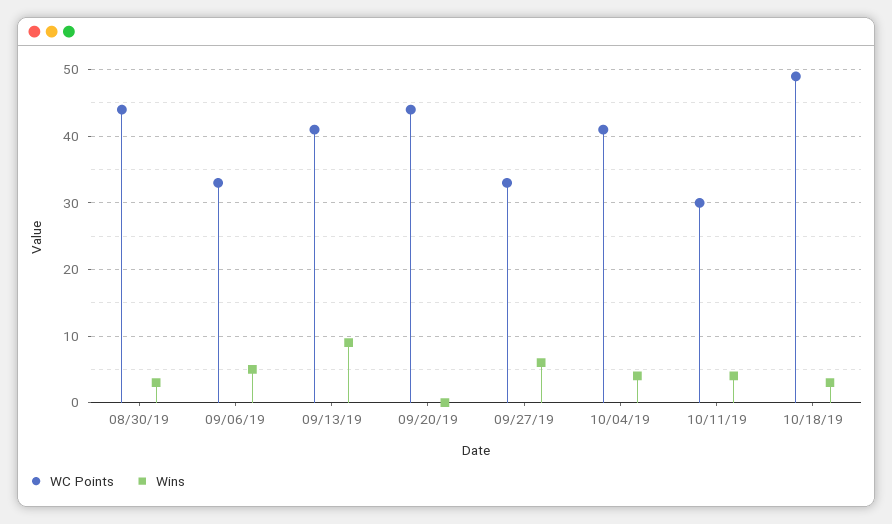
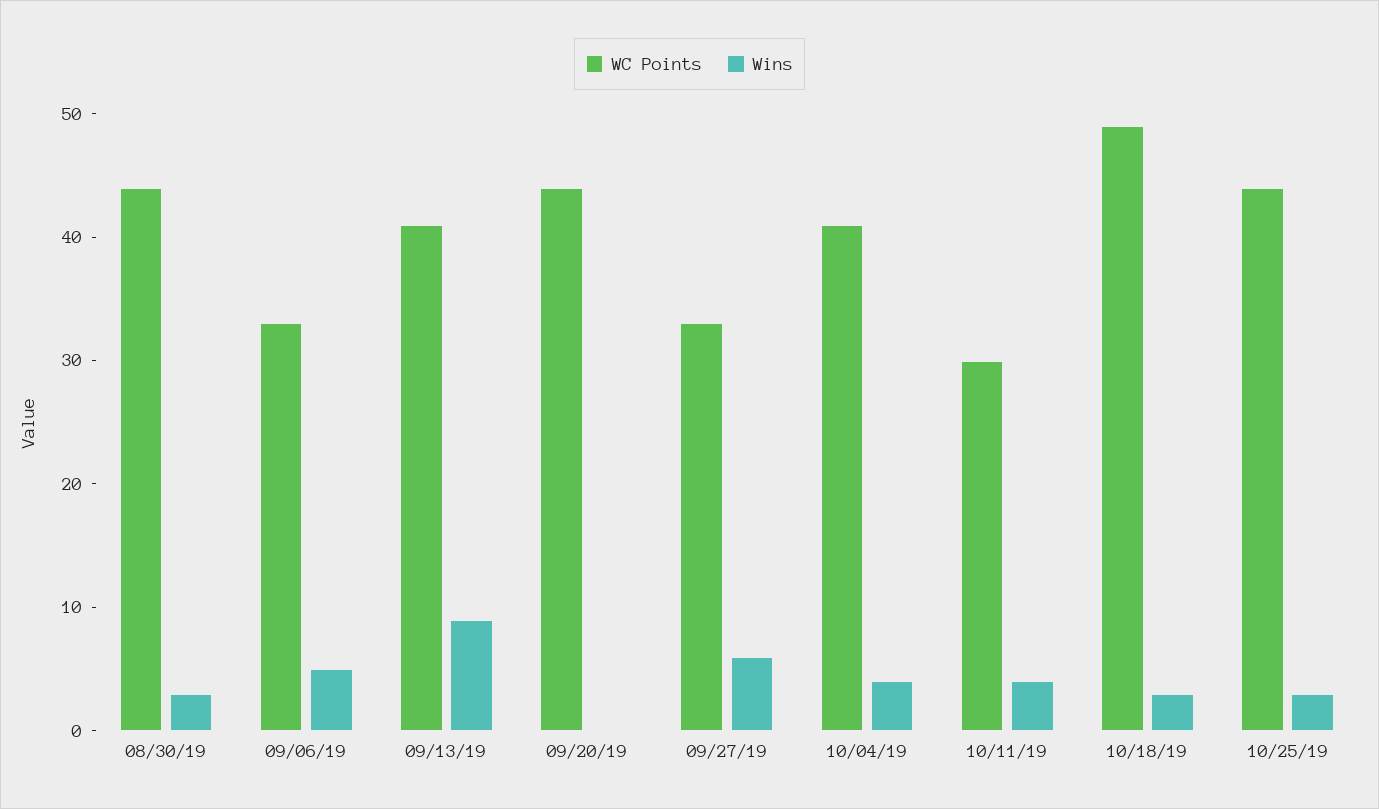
WC Points, 10/25/19: none -> 44
Wins, 10/25/19: none -> 3

